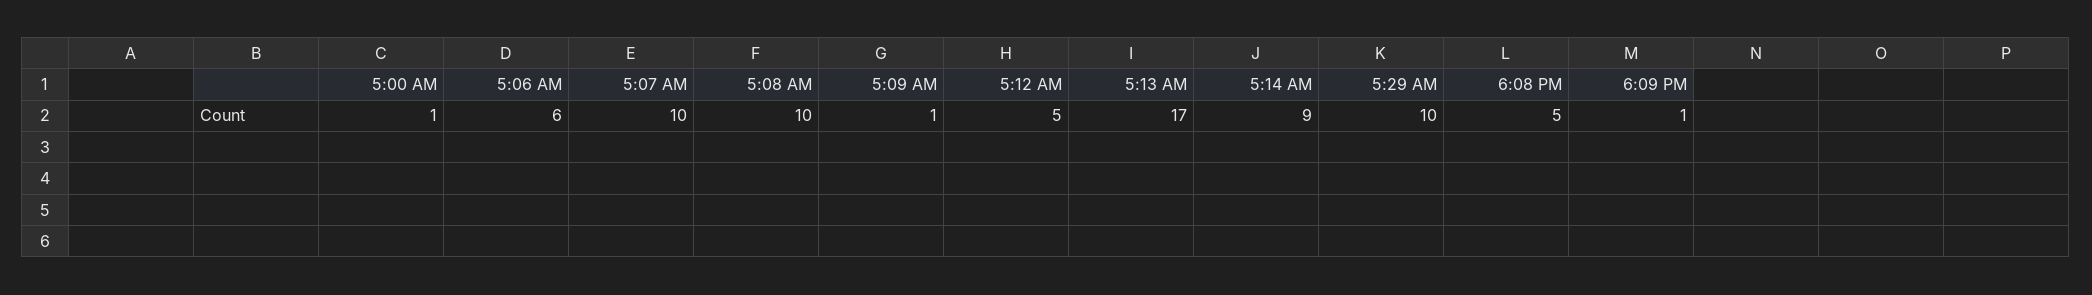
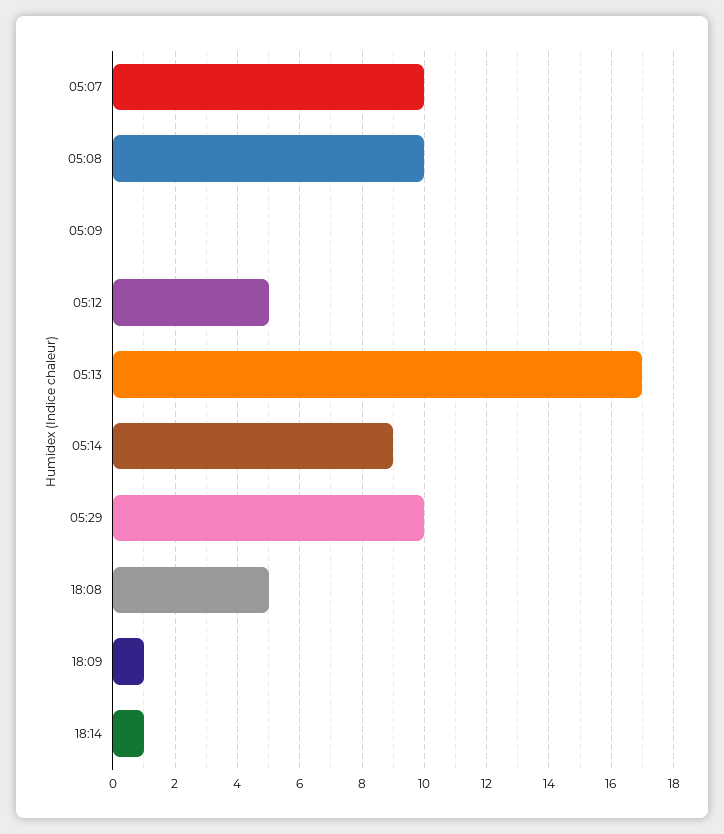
5:00 AM: 1 -> none
5:06 AM: 6 -> none
5:09 AM: 1 -> 0
18:14: none -> 1

